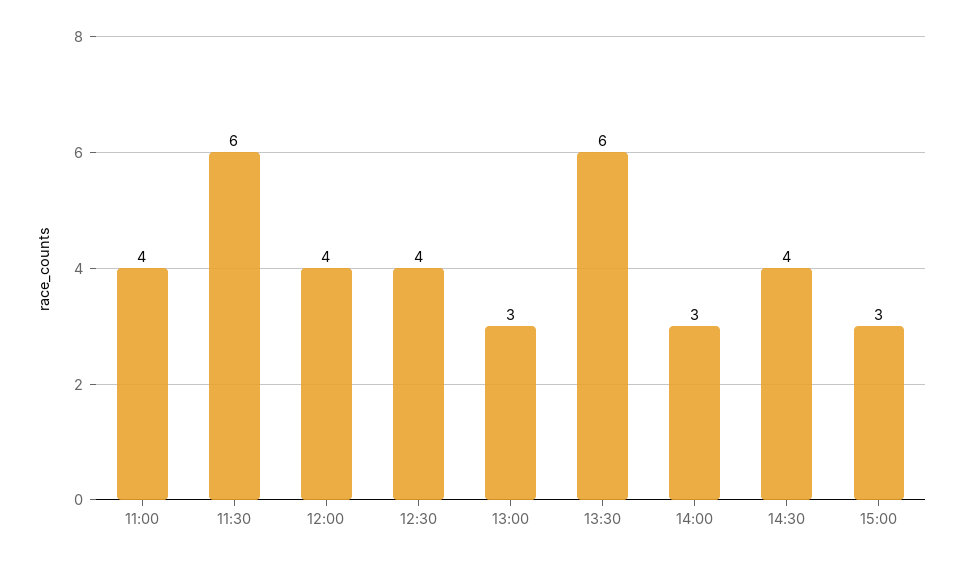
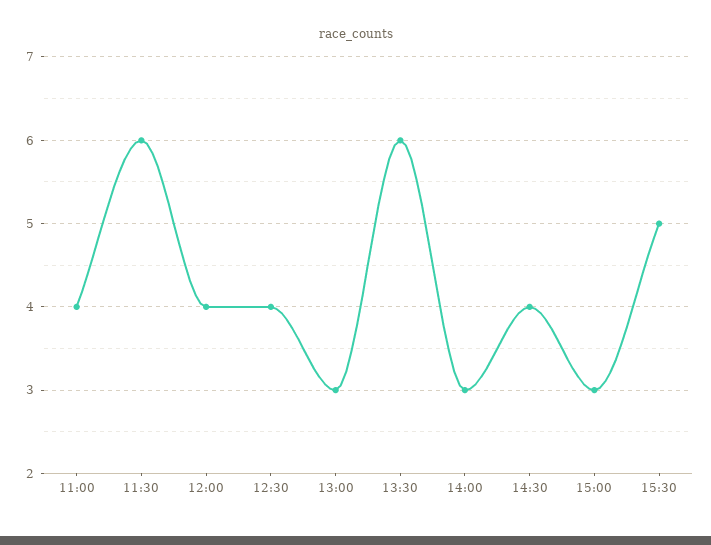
15:30: none -> 5

